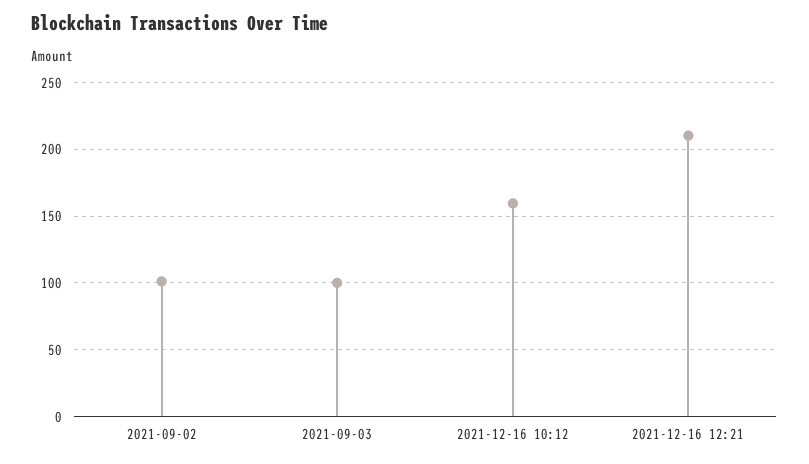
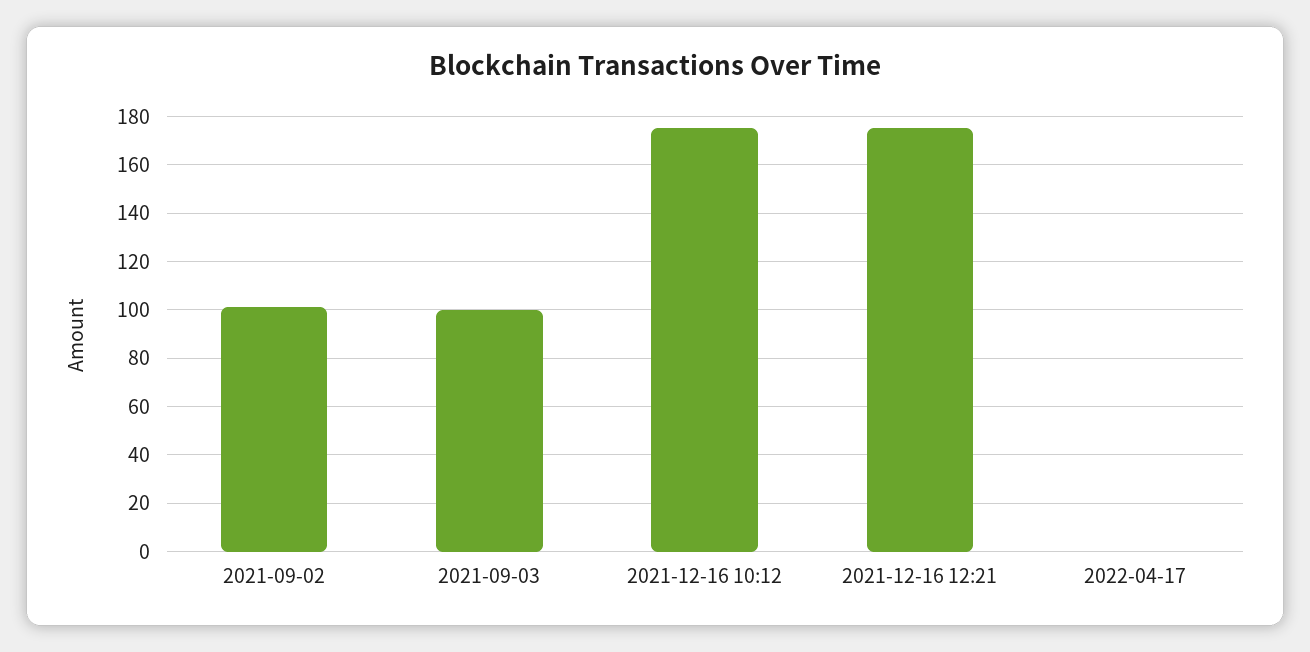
2021-12-16 10:12: 160 -> 175
2021-12-16 12:21: 210 -> 175
2022-04-17: none -> 0

